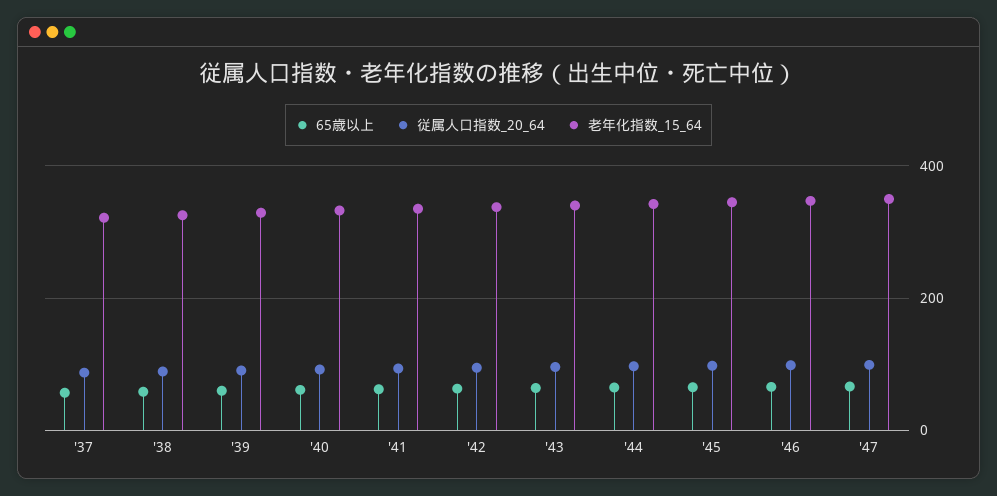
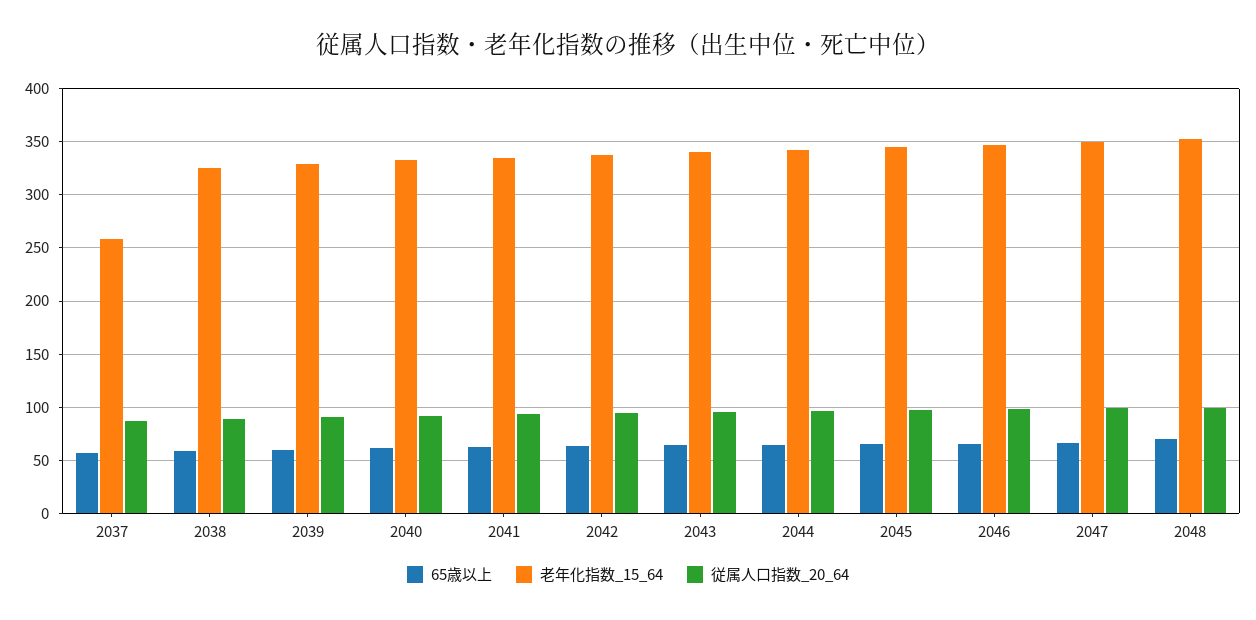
老年化指数_15_64, '37: 320 -> 260
65歳以上, 2048: none -> 70
老年化指数_15_64, 2048: none -> 350
従属人口指数_20_64, 2048: none -> 100

